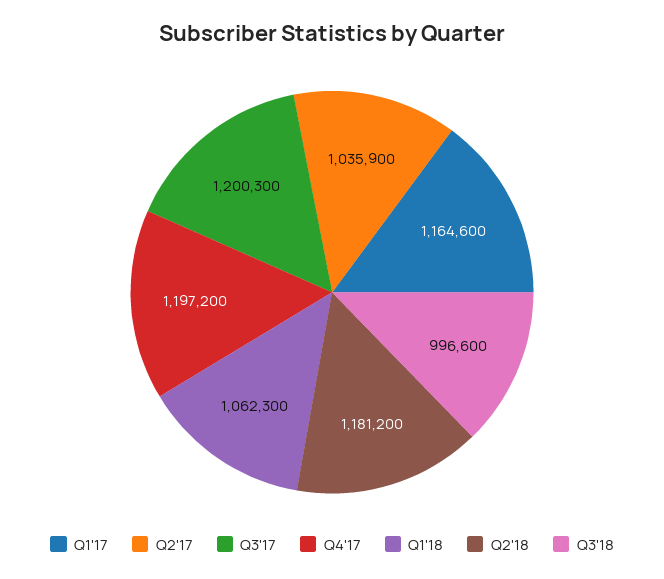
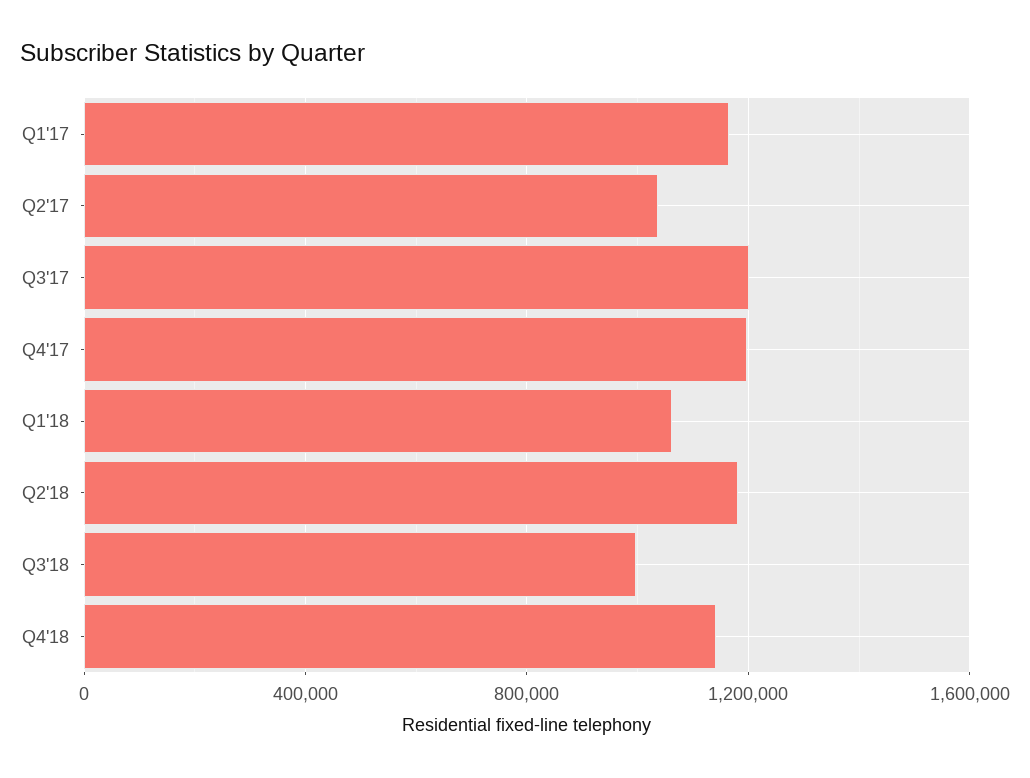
Q4'18: none -> 1150000

